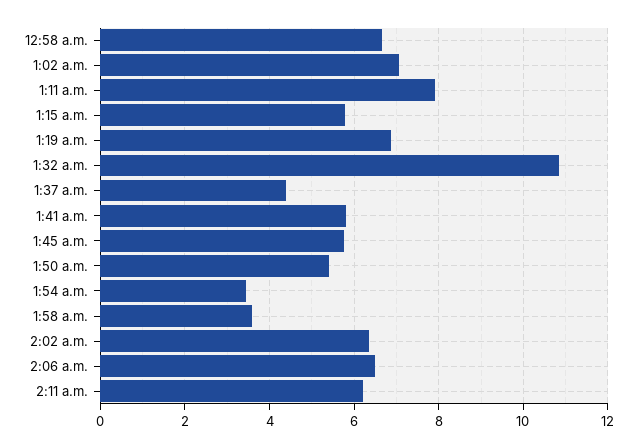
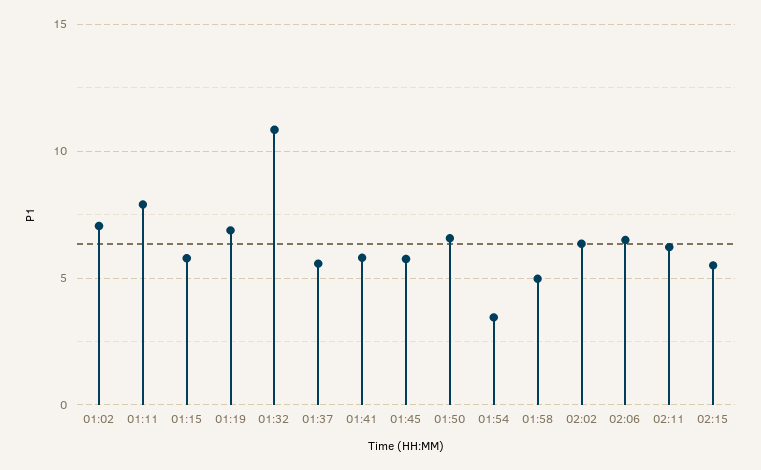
12:58 a.m.: 6.6 -> none
1:37 a.m.: 4.4 -> 5.5
1:50 a.m.: 5.4 -> 6.5
1:58 a.m.: 3.6 -> 5
02:15: none -> 5.5

